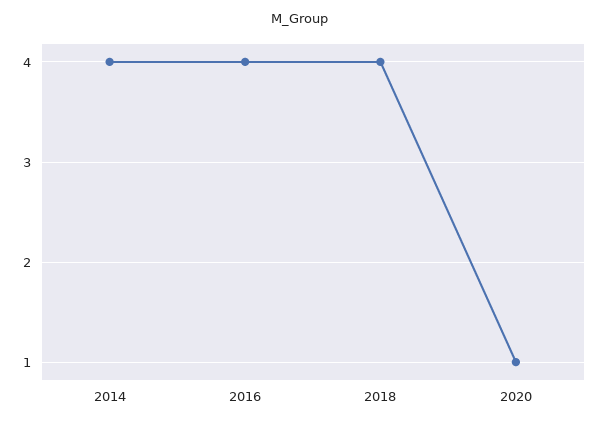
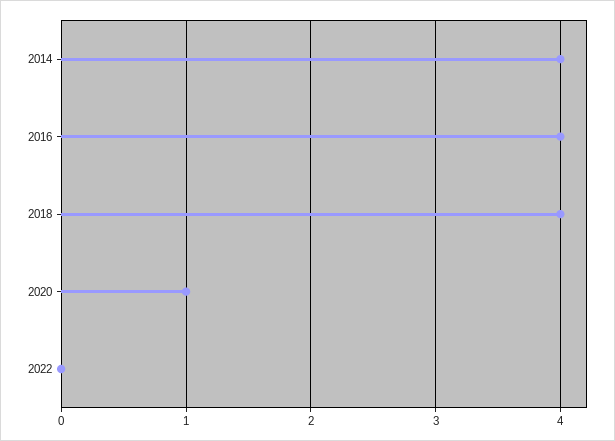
2022: none -> 0

